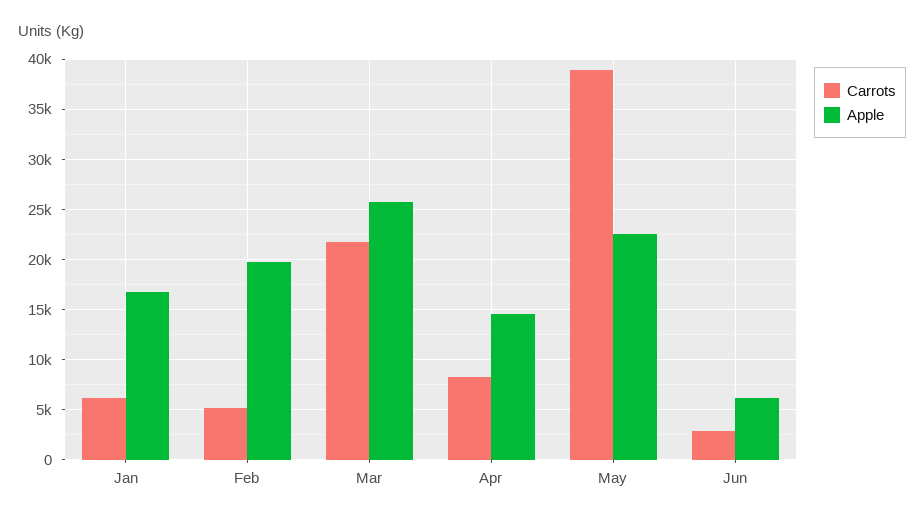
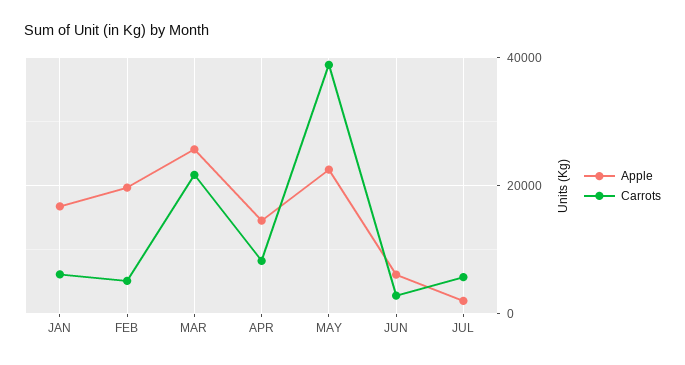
Apple, JUL: none -> 2000
Carrots, JUL: none -> 6000

